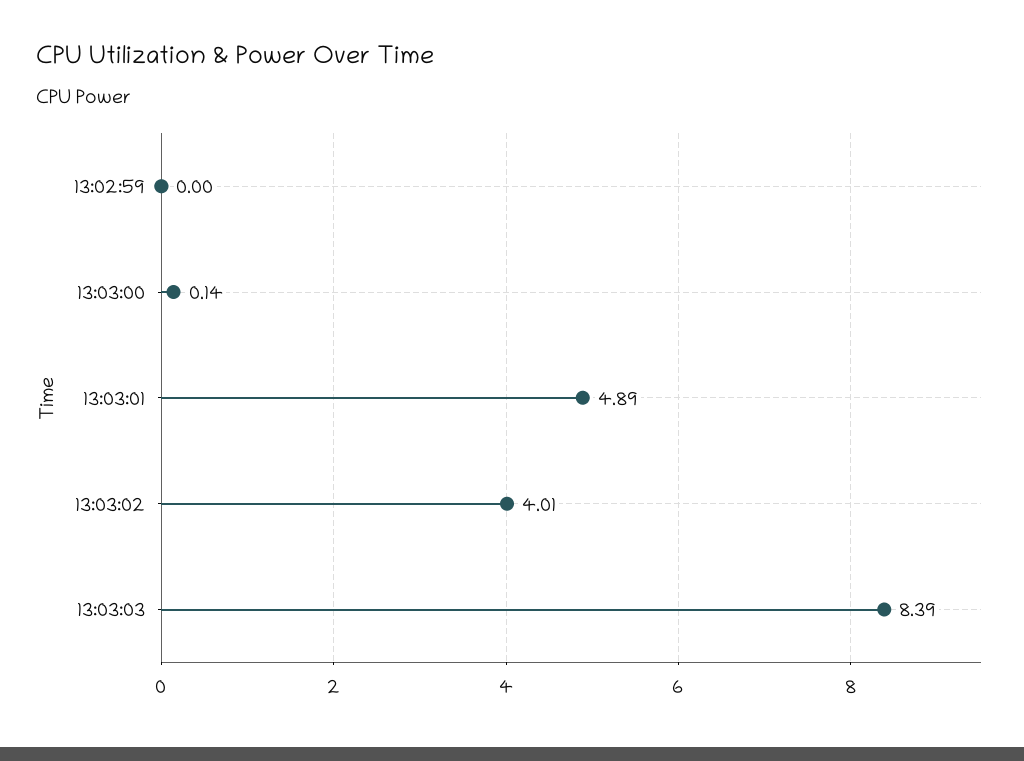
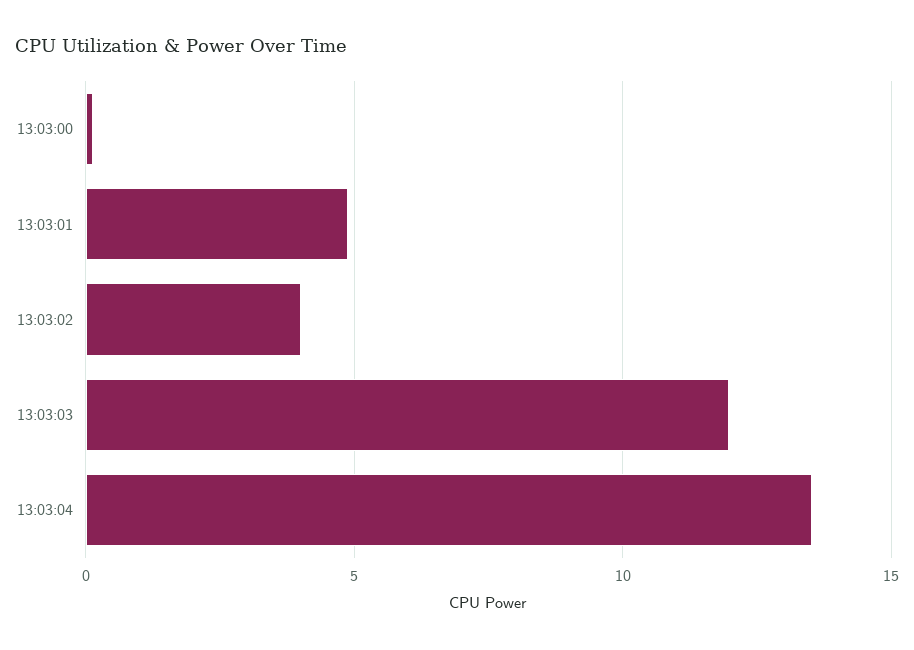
13:02:59: 0 -> none
13:03:03: 8.39 -> 12
13:03:04: none -> 13.5

